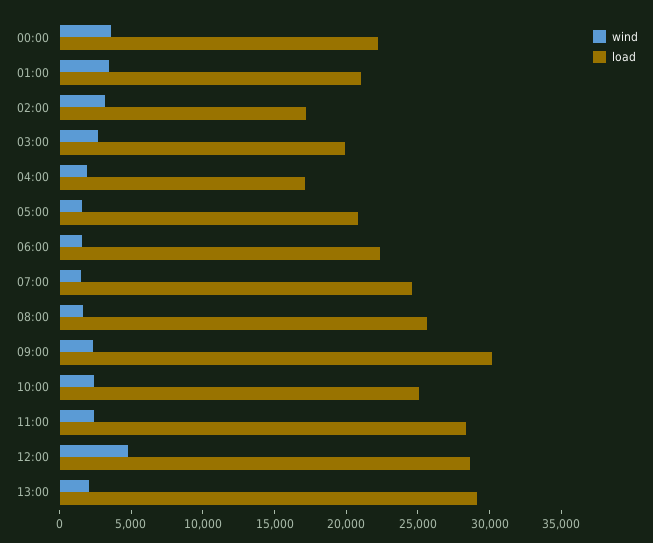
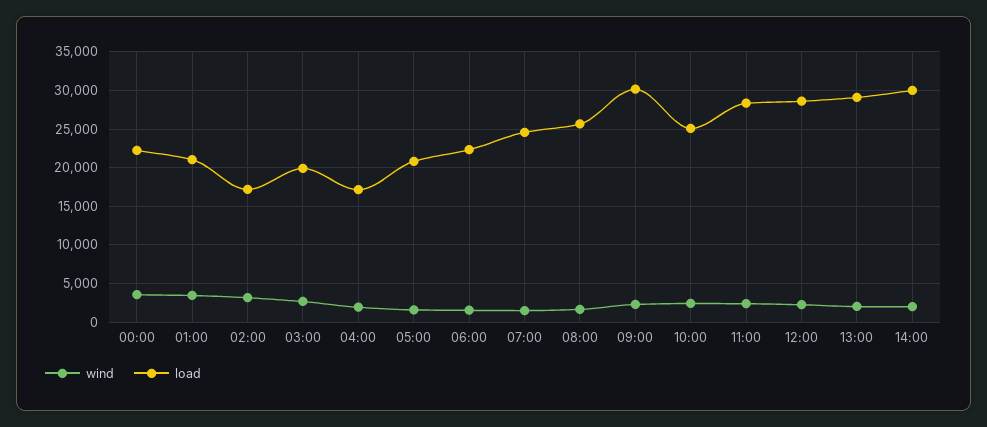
wind, 12:00: 5000 -> 2000
wind, 14:00: none -> 2000
load, 14:00: none -> 30000

